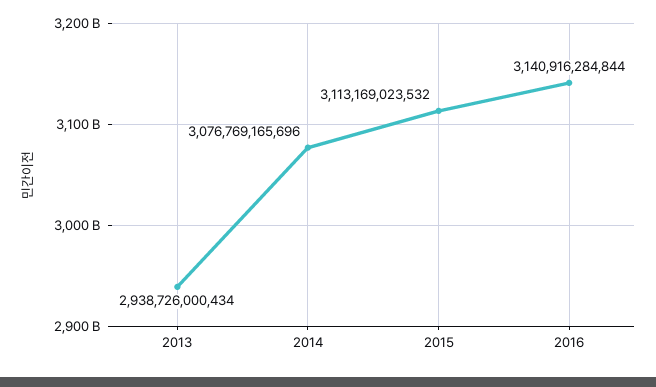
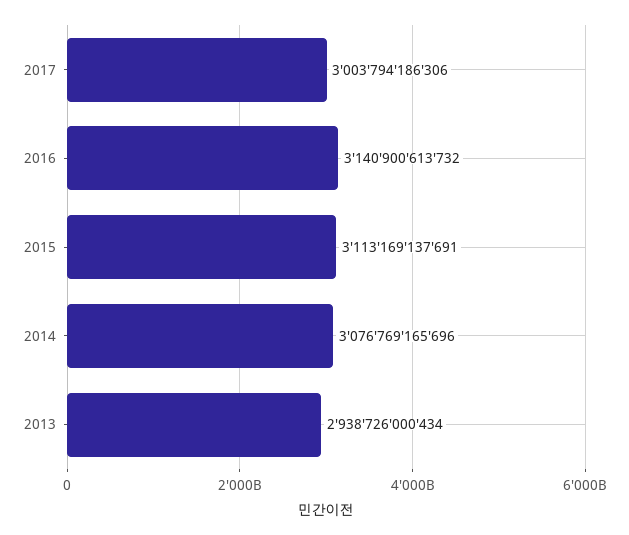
2015: 3113169023532 -> 3113169137691
2016: 3140916284844 -> 3140900613732
2017: none -> 3003794186306

